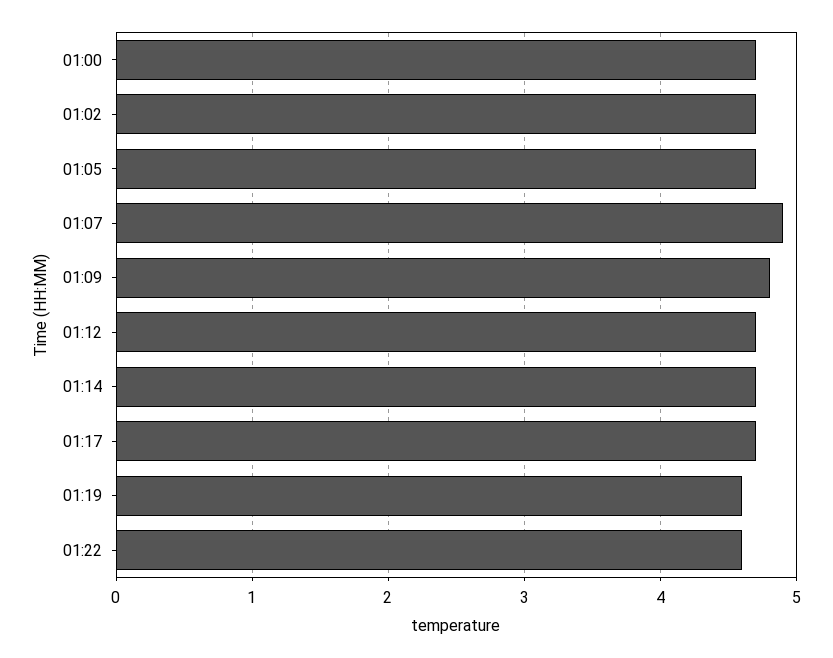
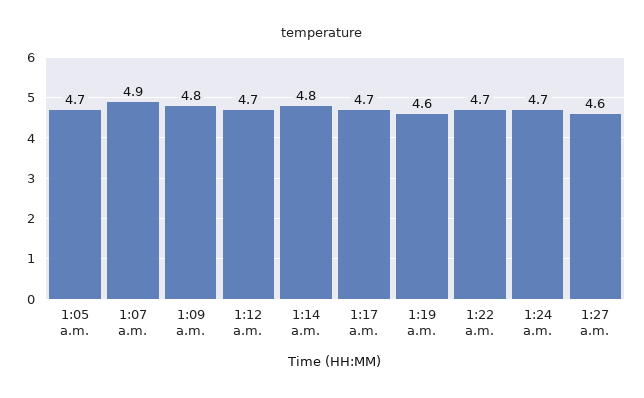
01:00: 4.7 -> none
01:02: 4.7 -> none
01:14: 4.7 -> 4.8
01:22: 4.6 -> 4.7
1:24 a.m.: none -> 4.7
1:27 a.m.: none -> 4.6

